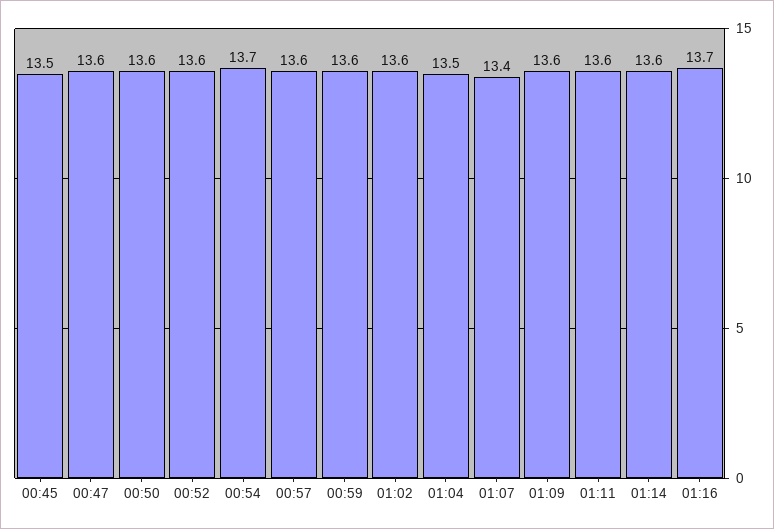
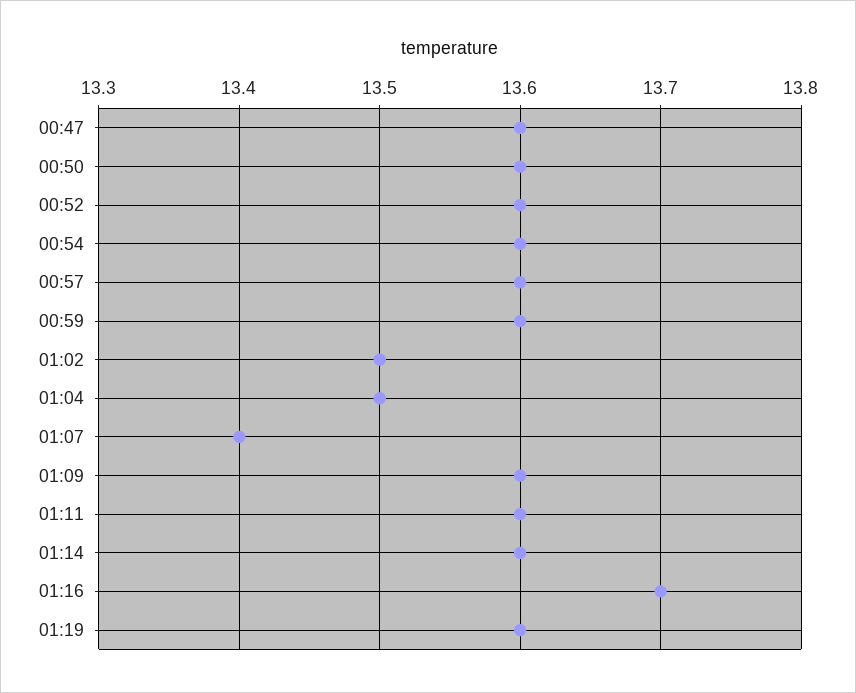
00:45: 13.5 -> none
00:54: 13.7 -> 13.6
01:02: 13.6 -> 13.5
01:19: none -> 13.6

